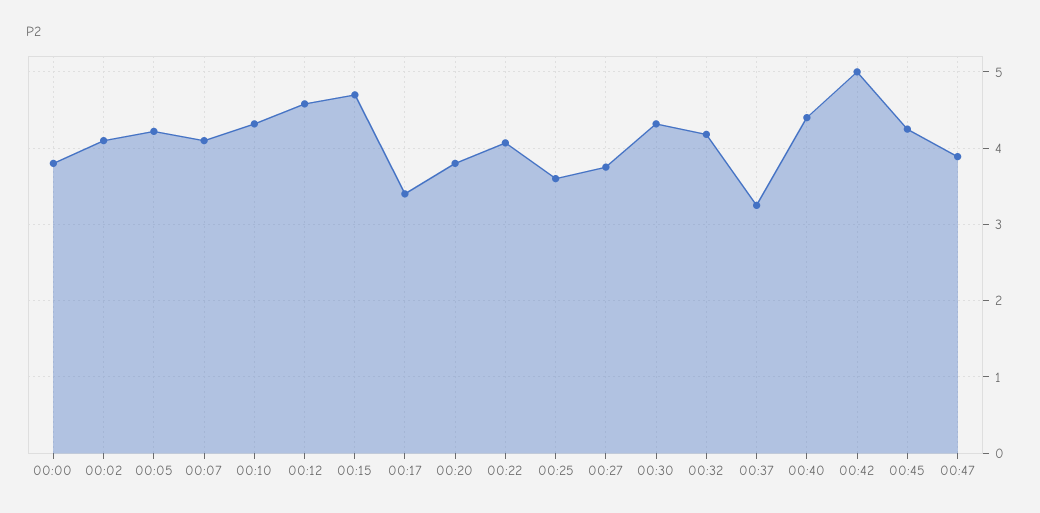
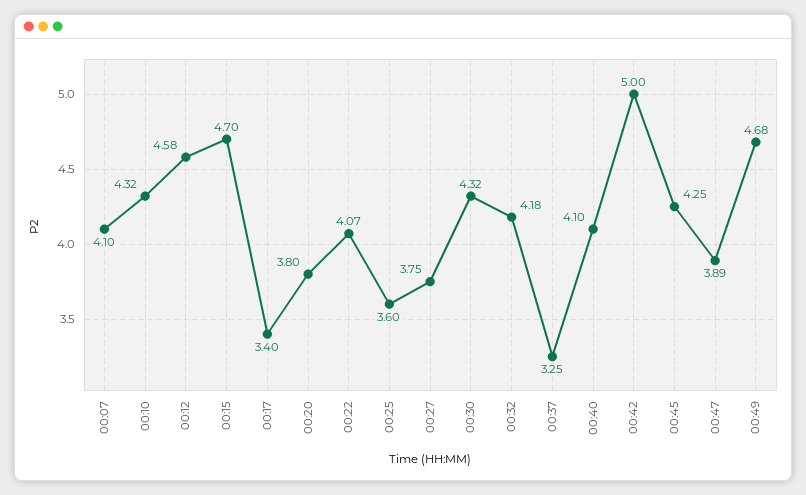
00:00: 3.8 -> none
00:02: 4.1 -> none
00:05: 4.2 -> none
00:40: 4.4 -> 4.1
00:49: none -> 4.68

